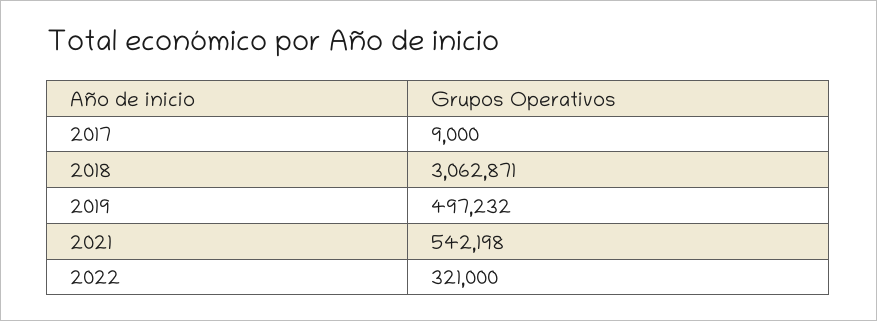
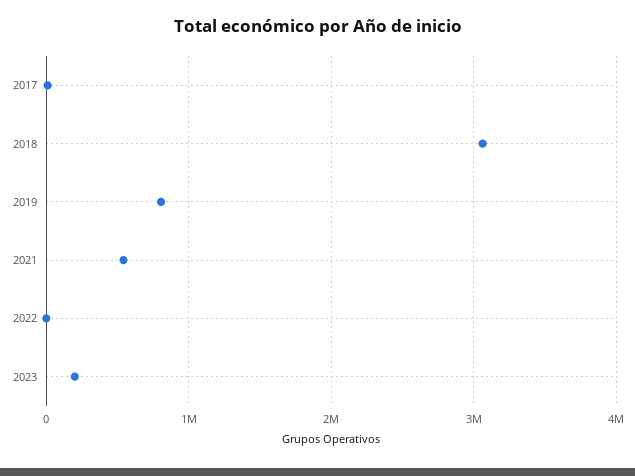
2019: 497232 -> 800000
2022: 321000 -> 0
2023: none -> 200000

